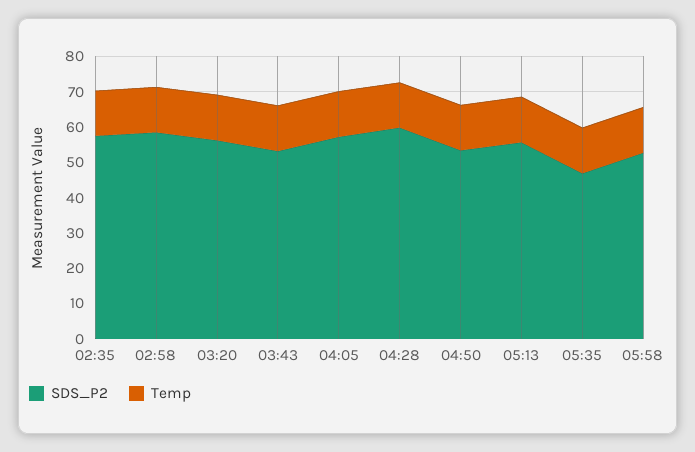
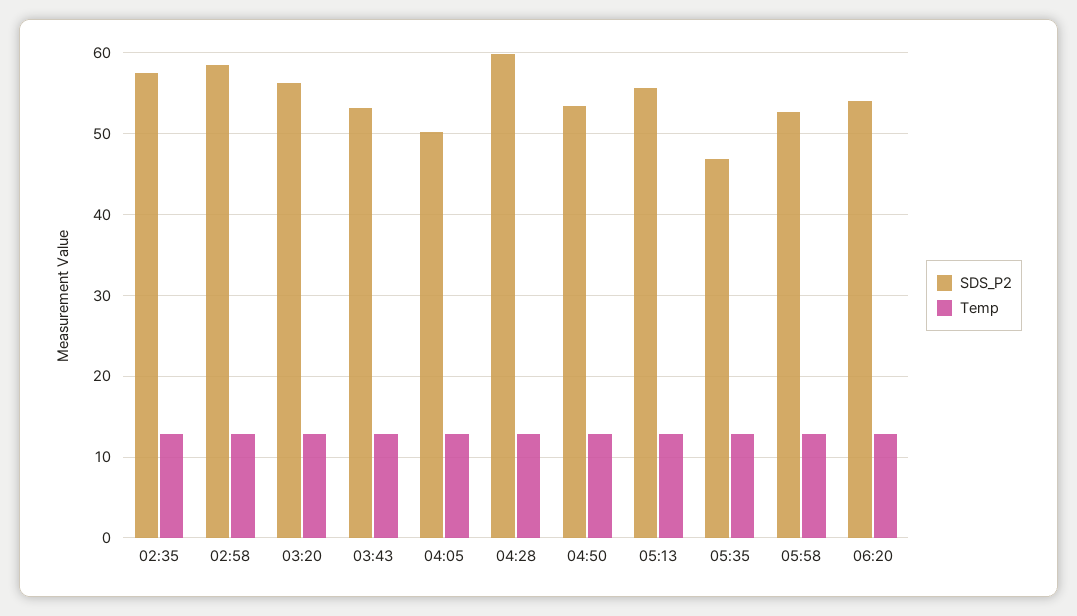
SDS_P2, 04:05: 57.5 -> 50
SDS_P2, 06:20: none -> 54
Temp, 06:20: none -> 13

